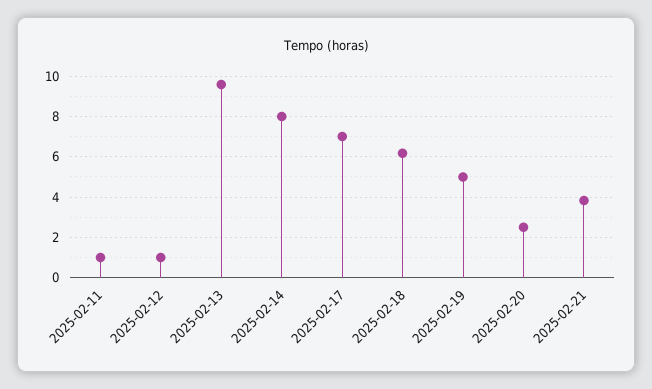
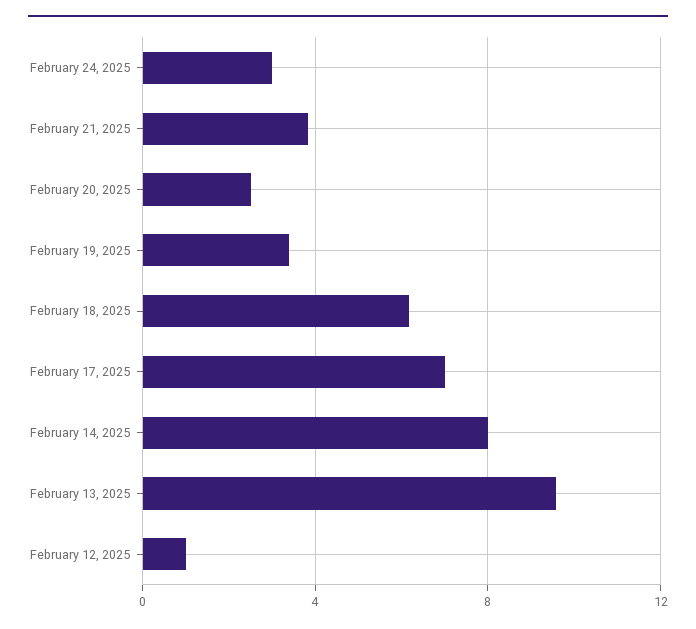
2025-02-11: 1 -> none
2025-02-19: 5 -> 3.5
February 24, 2025: none -> 3

